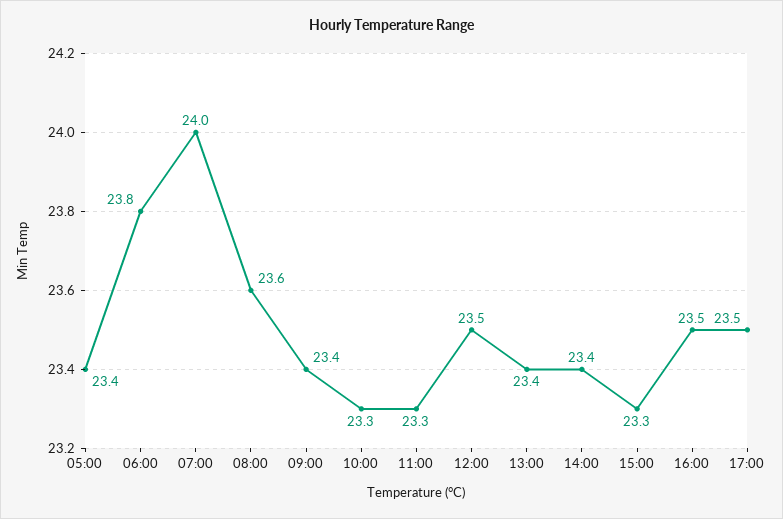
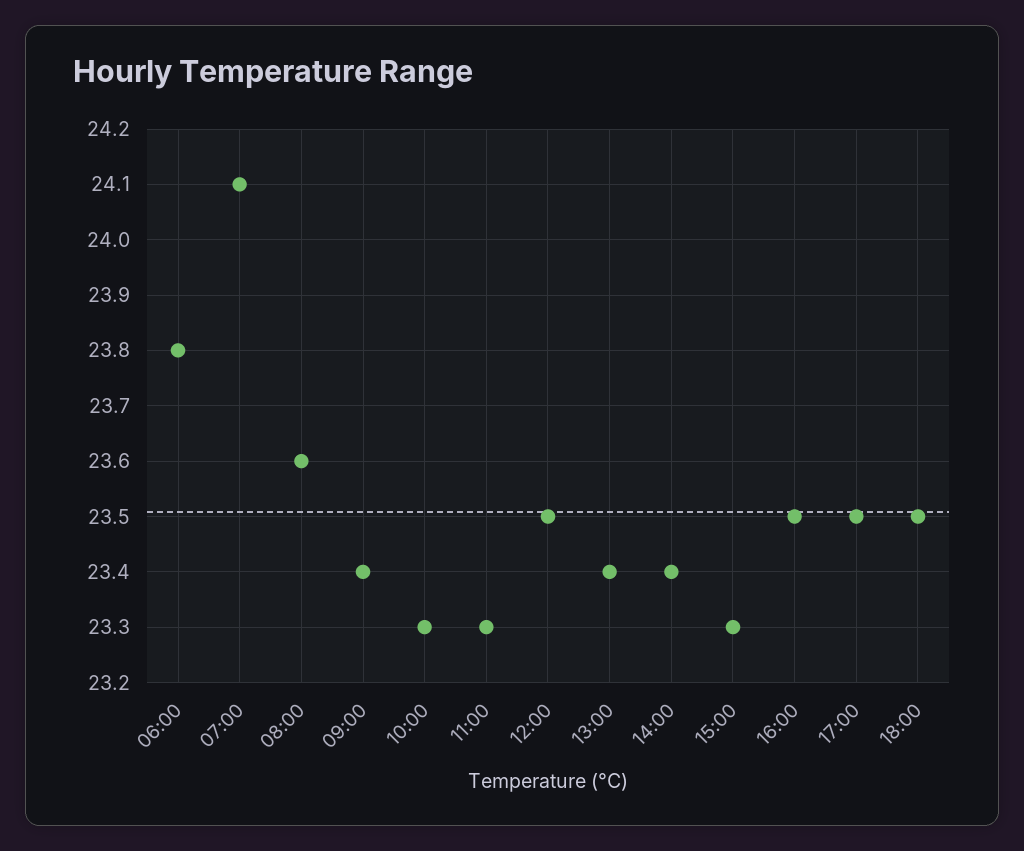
05:00: 23.4 -> none
07:00: 24 -> 24.1
18:00: none -> 23.5

